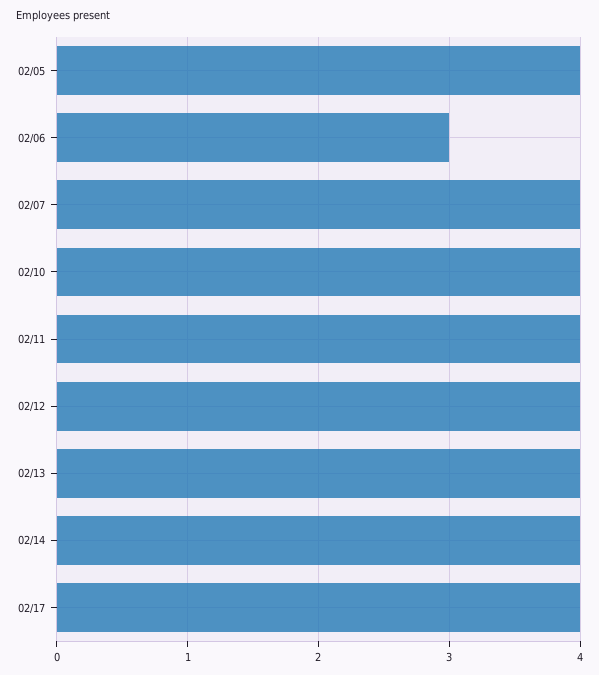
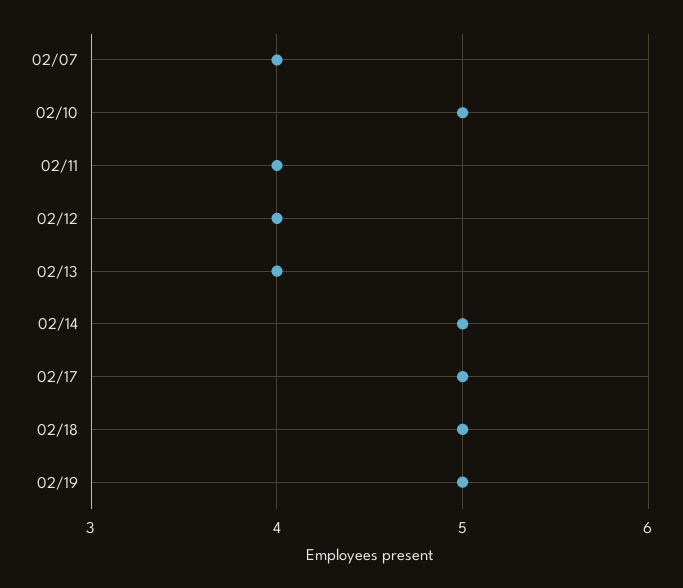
02/05: 4 -> none
02/06: 3 -> none
02/10: 4 -> 5
02/14: 4 -> 5
02/17: 4 -> 5
02/18: none -> 5
02/19: none -> 5

